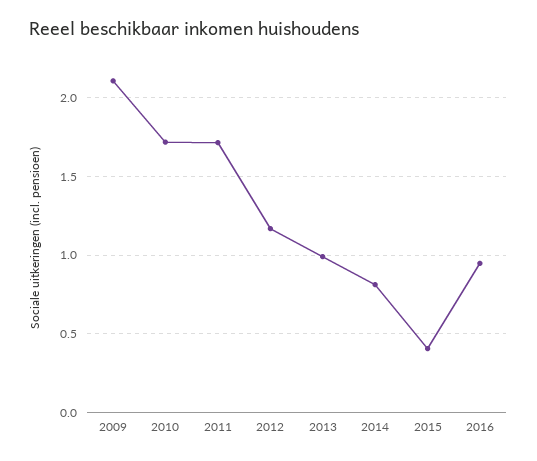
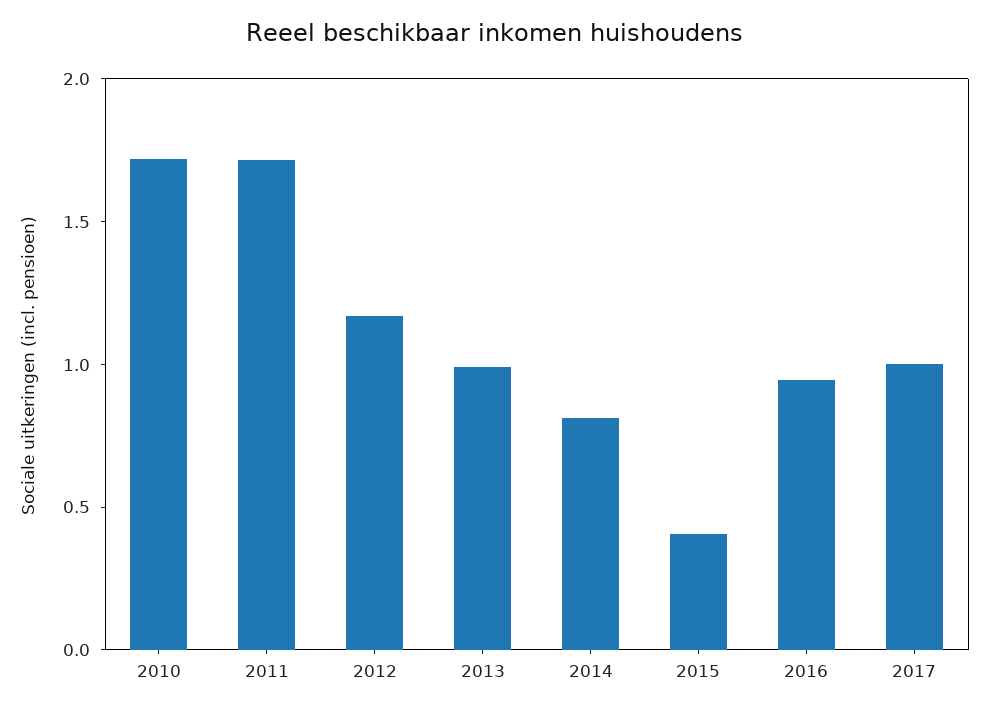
2009: 2.1 -> none
2017: none -> 1

